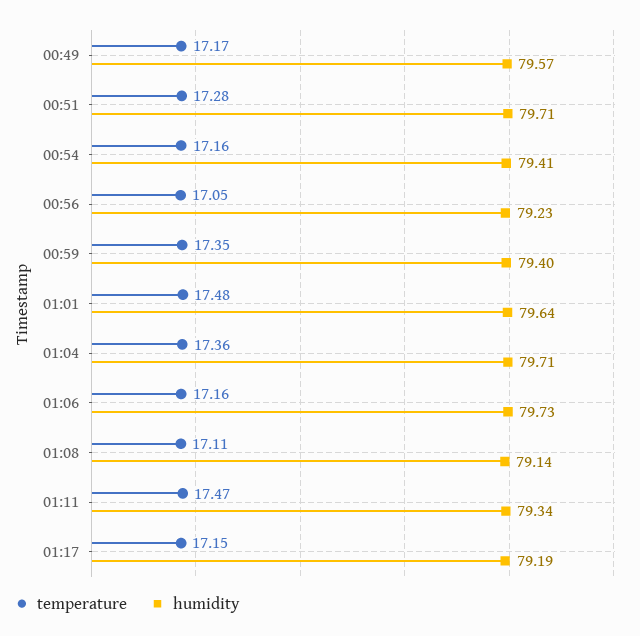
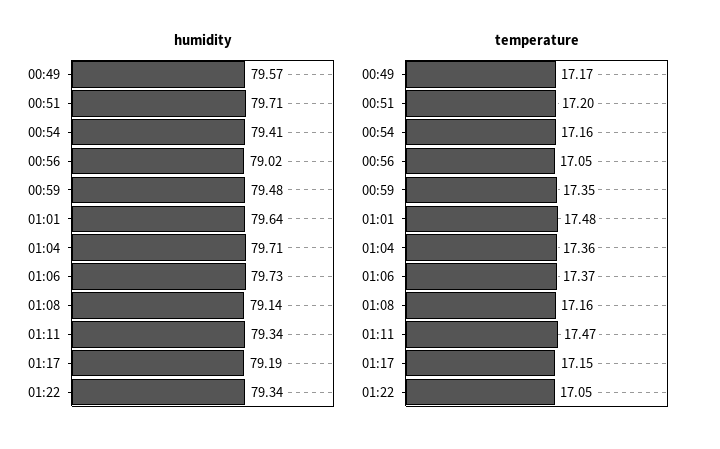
temperature, 00:51: 17.28 -> 17.2
humidity, 00:56: 79.23 -> 79.02
humidity, 00:59: 79.4 -> 79.48
temperature, 01:06: 17.16 -> 17.37
temperature, 01:08: 17.11 -> 17.16
humidity, 01:22: none -> 79.34
temperature, 01:22: none -> 17.05

